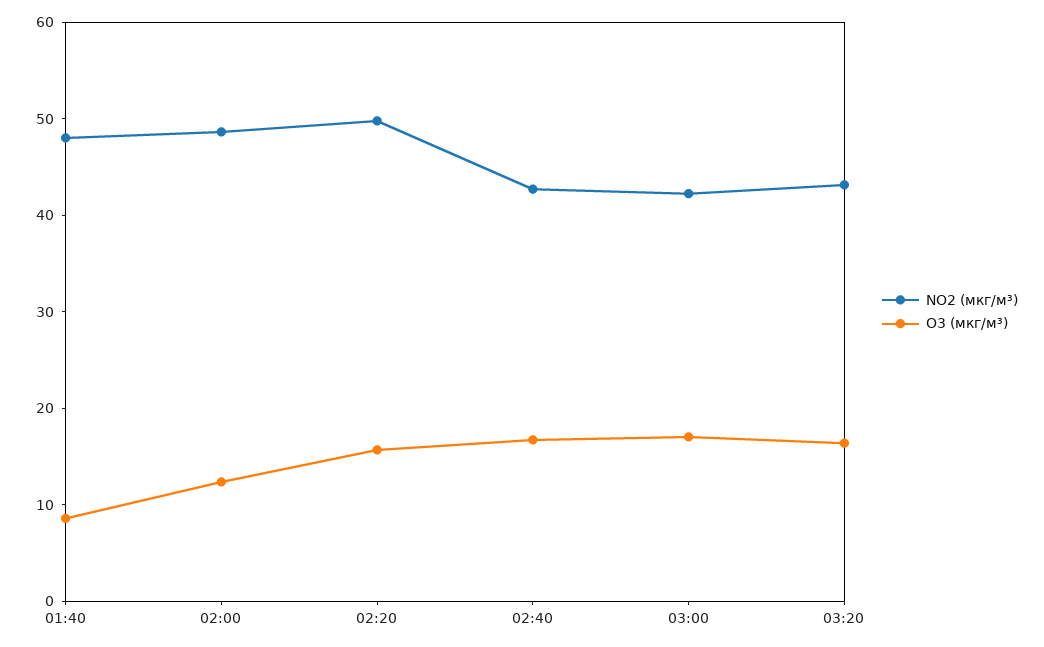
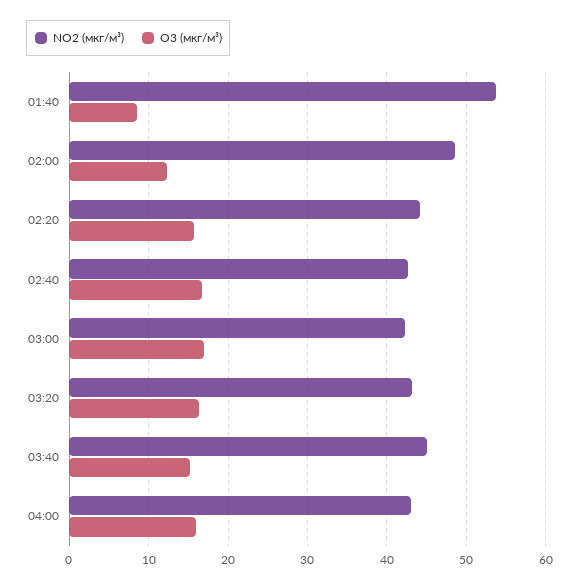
NO2 (мкг/м³), 01:40: 48 -> 54
NO2 (мкг/м³), 02:20: 50 -> 44
NO2 (мкг/м³), 03:40: none -> 45
O3 (мкг/м³), 03:40: none -> 15
NO2 (мкг/м³), 04:00: none -> 43
O3 (мкг/м³), 04:00: none -> 16

